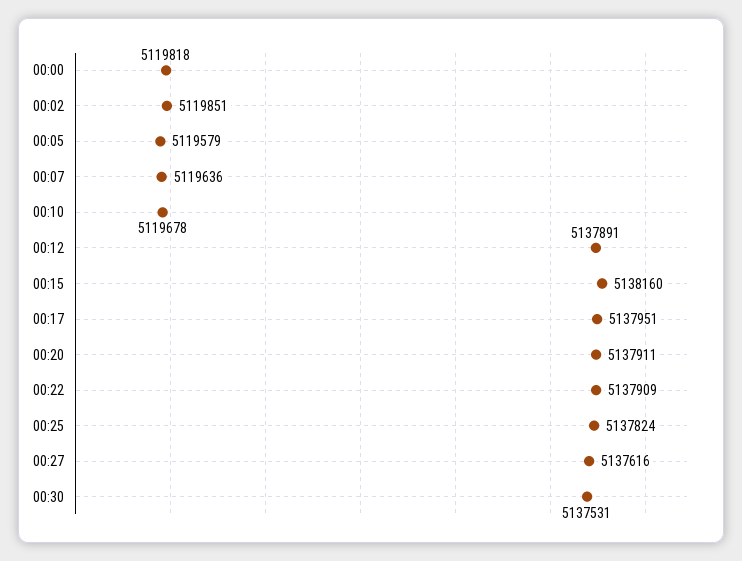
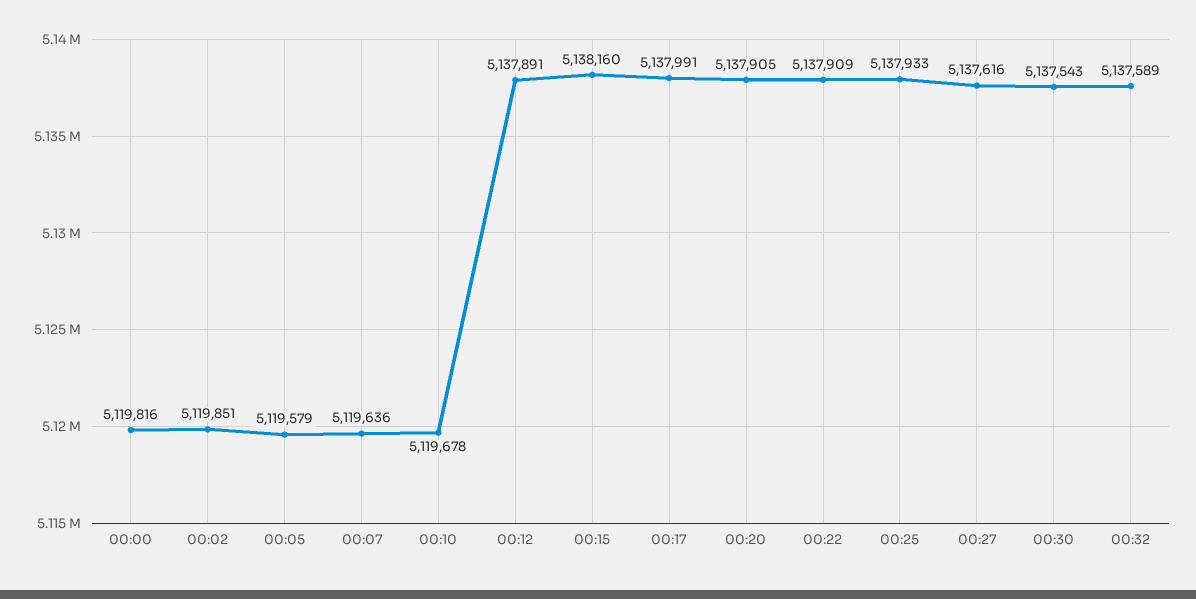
00:00: 5119818 -> 5119816
00:17: 5137951 -> 5137991
00:20: 5137911 -> 5137905
00:25: 5137824 -> 5137933
00:30: 5137531 -> 5137543
00:32: none -> 5137589

